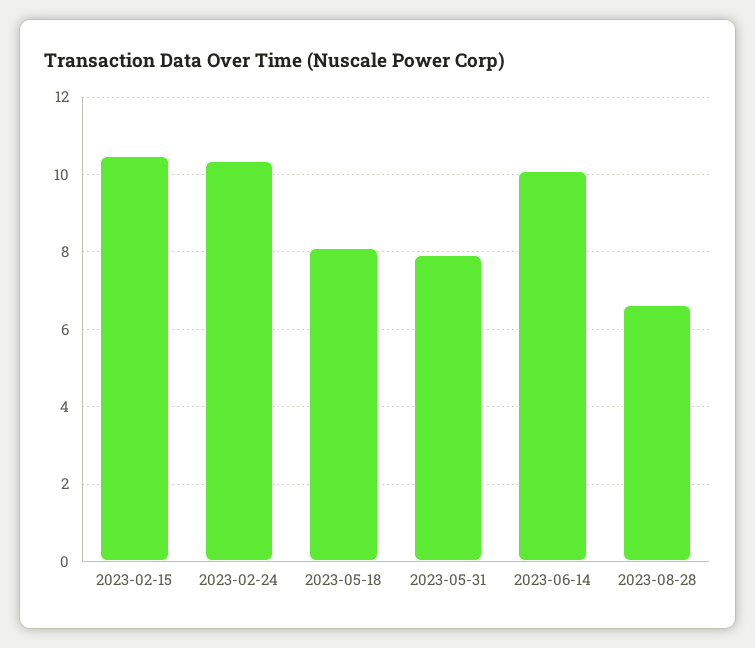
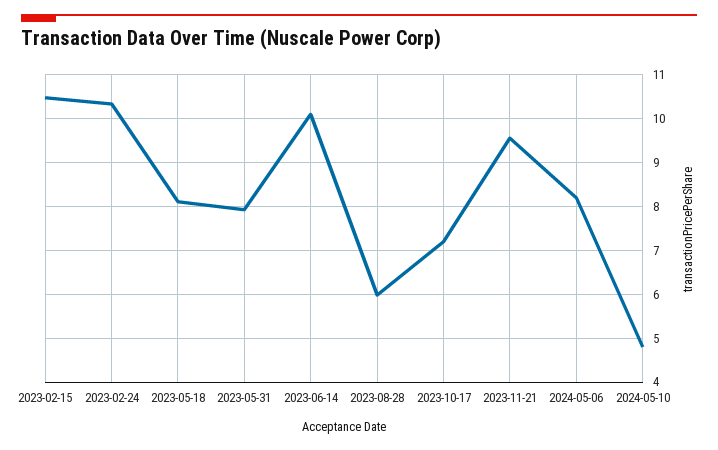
2023-08-28: 6.6 -> 6
2023-10-17: none -> 7.2
2023-11-21: none -> 9.6
2024-05-06: none -> 8.2
2024-05-10: none -> 4.8

